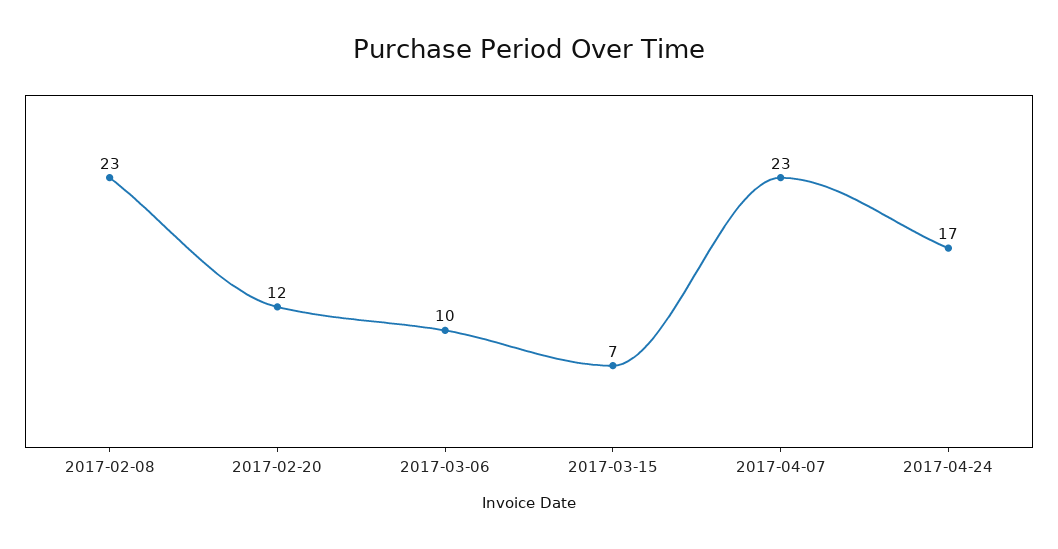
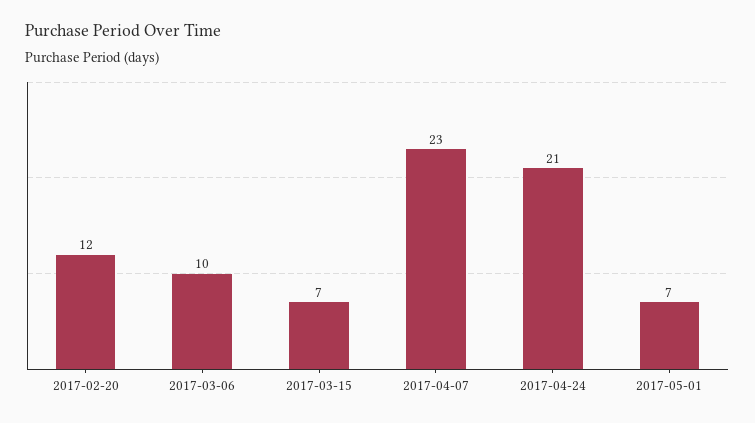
2017-02-08: 23 -> none
2017-04-24: 17 -> 21
2017-05-01: none -> 7

